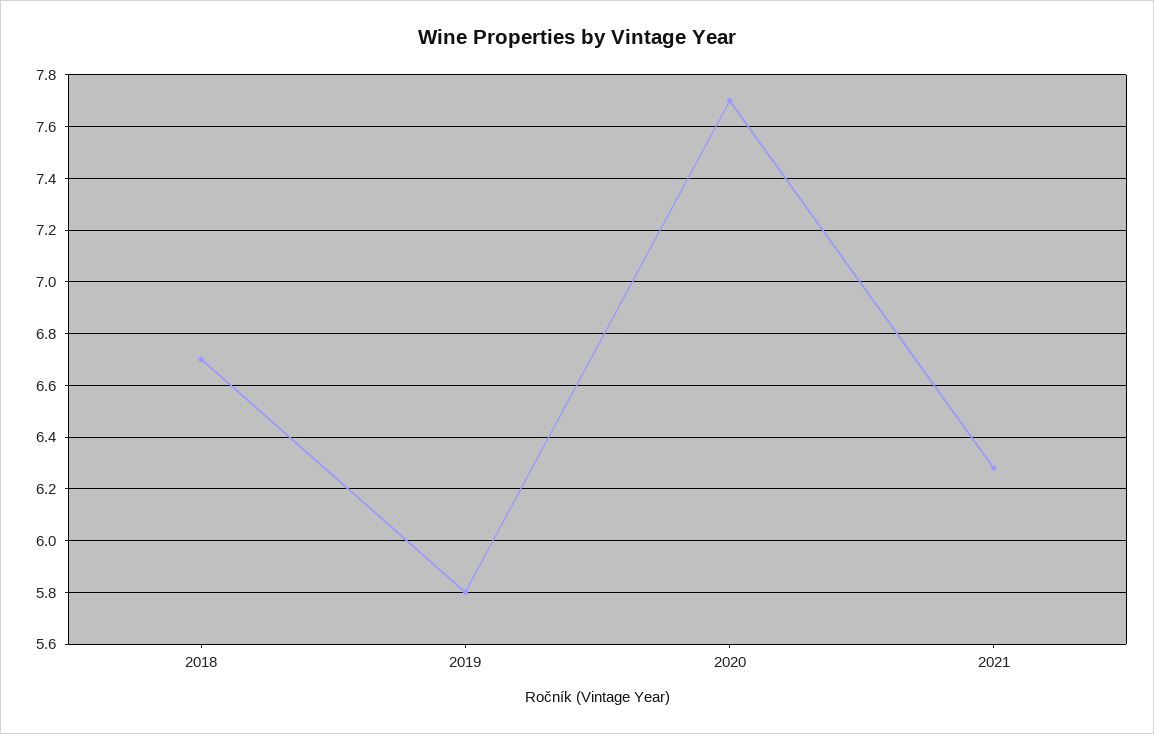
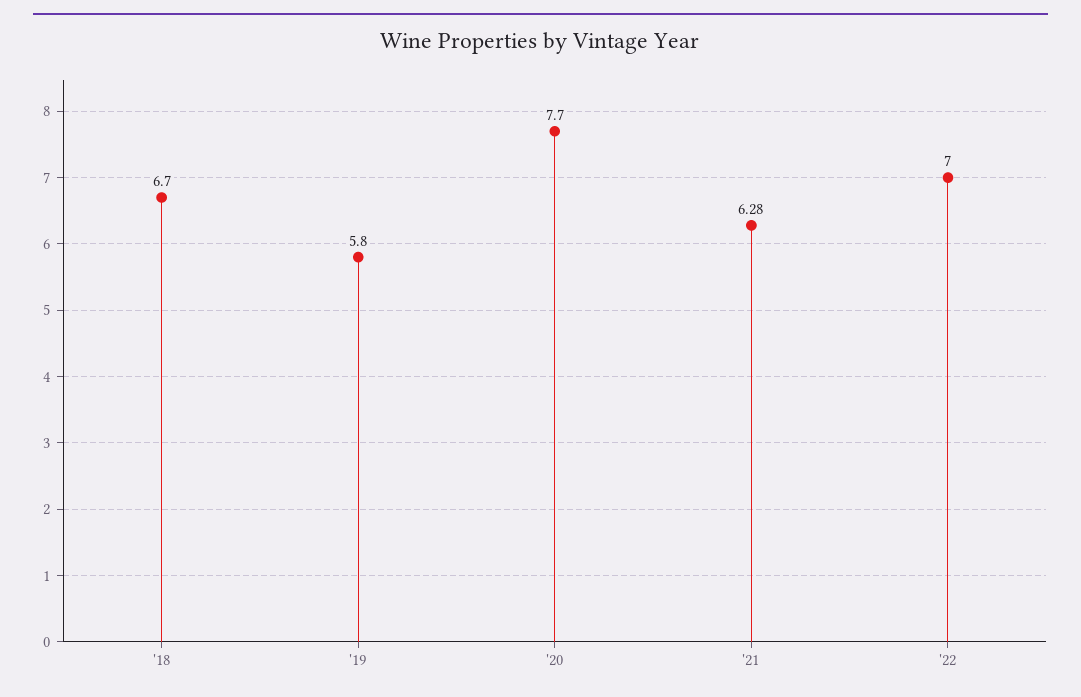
'22: none -> 7

